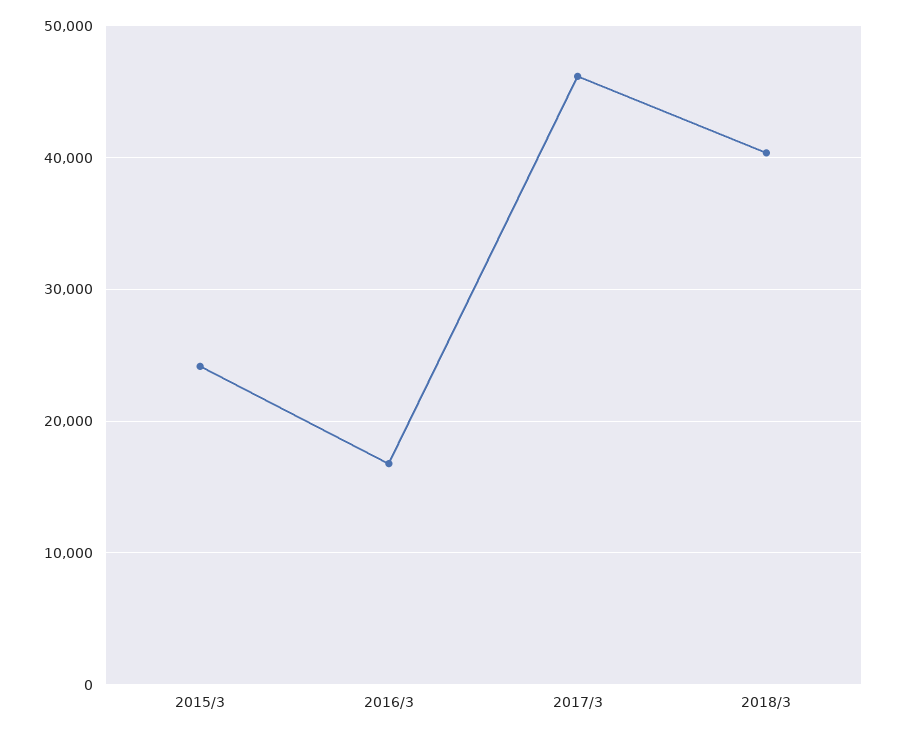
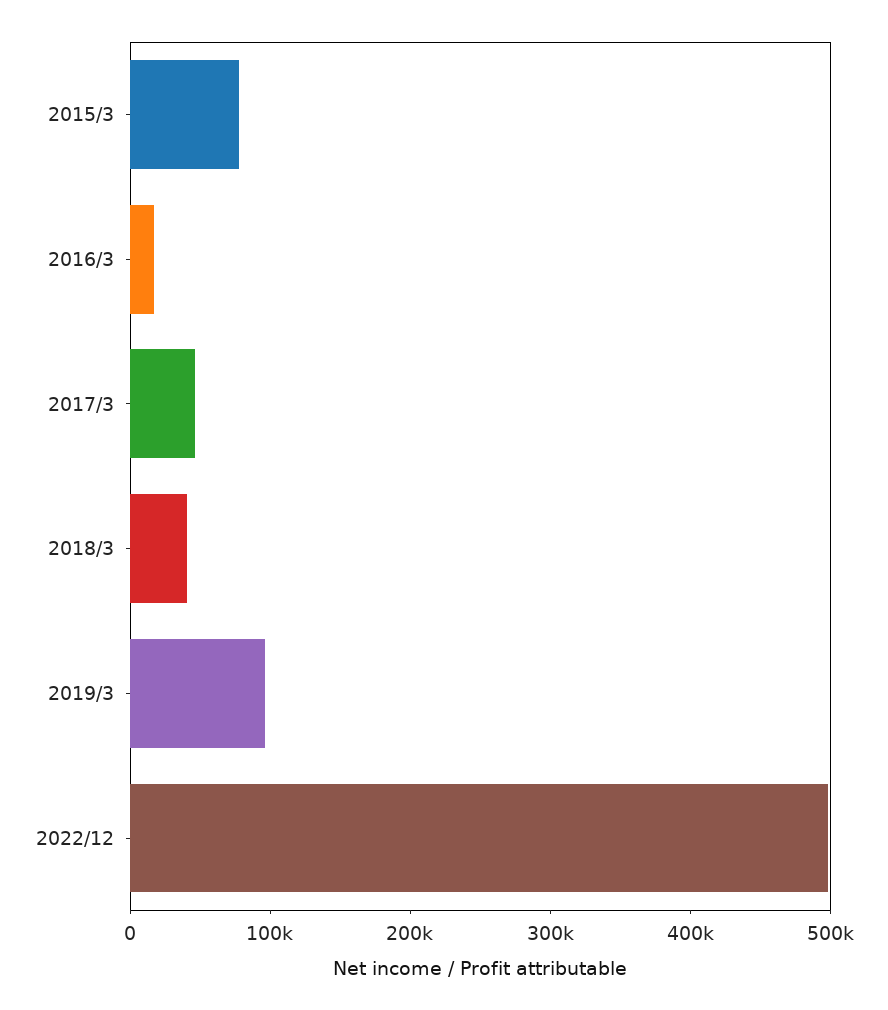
2015/3: 24000 -> 80000
2019/3: none -> 100000
2022/12: none -> 500000

